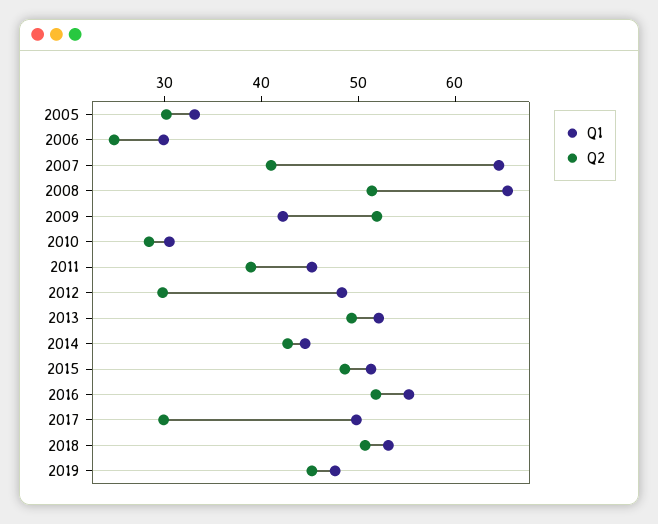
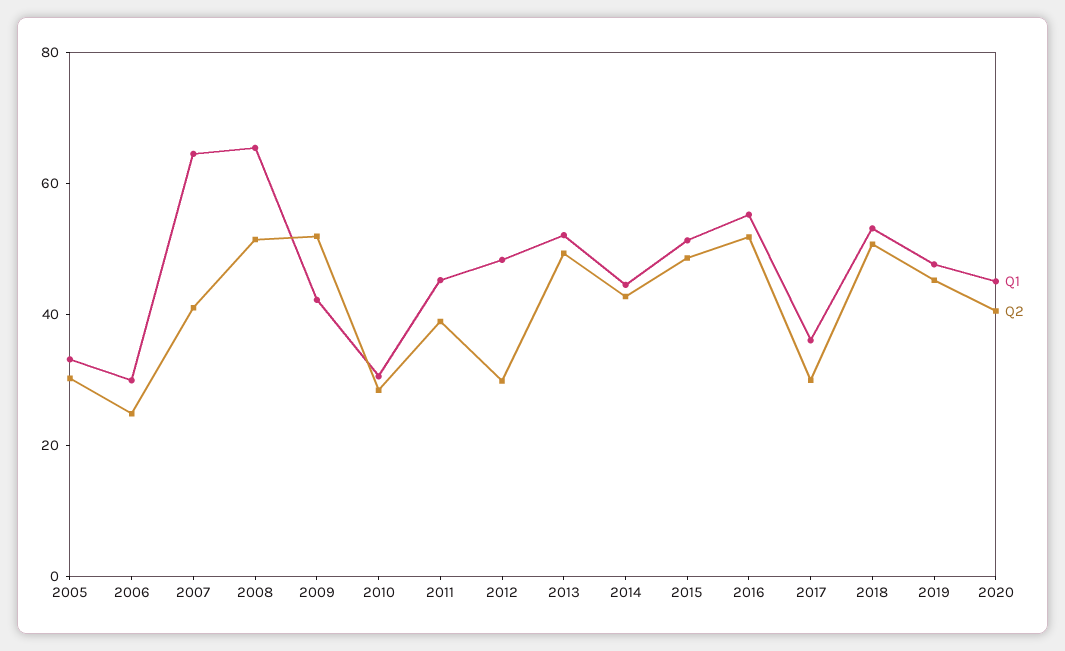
Q1, 2017: 50 -> 35
Q1, 2020: none -> 45
Q2, 2020: none -> 40

